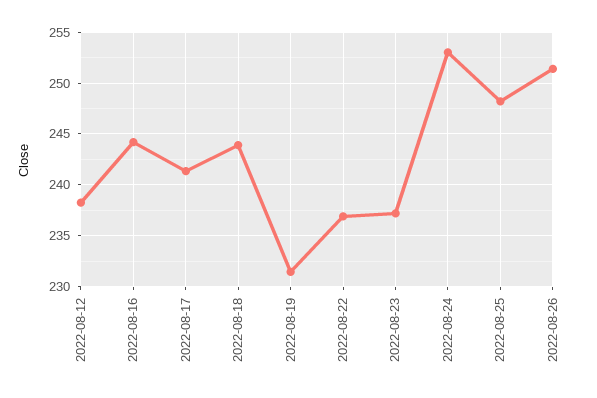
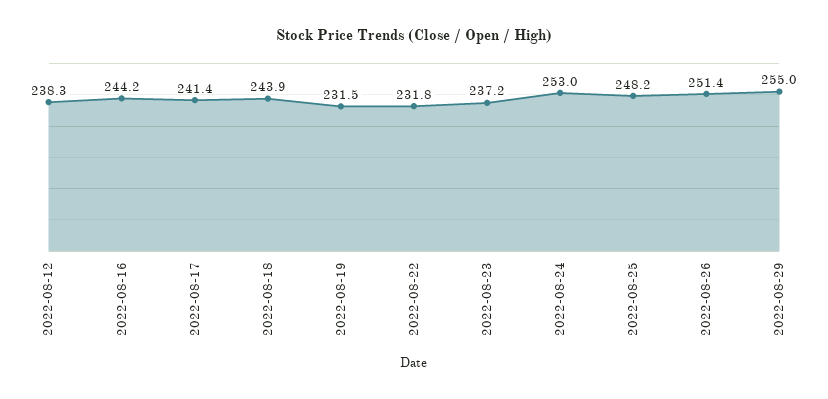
2022-08-22: 237 -> 231.8
2022-08-29: none -> 255

